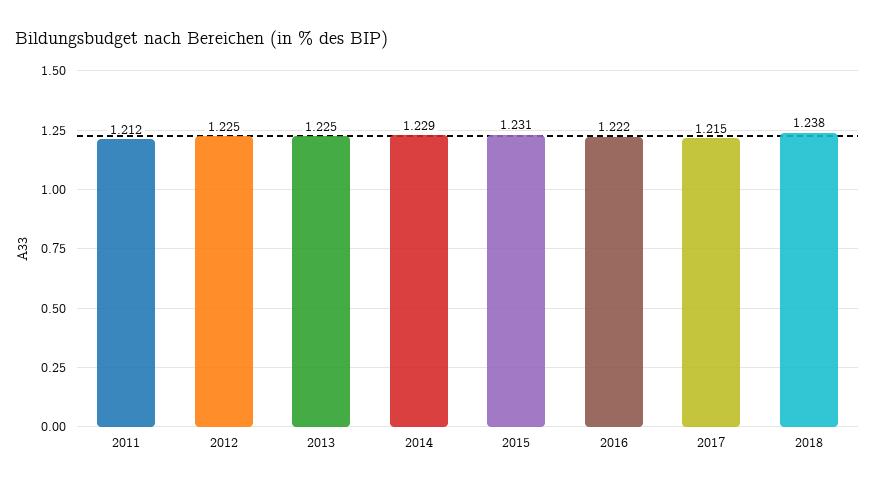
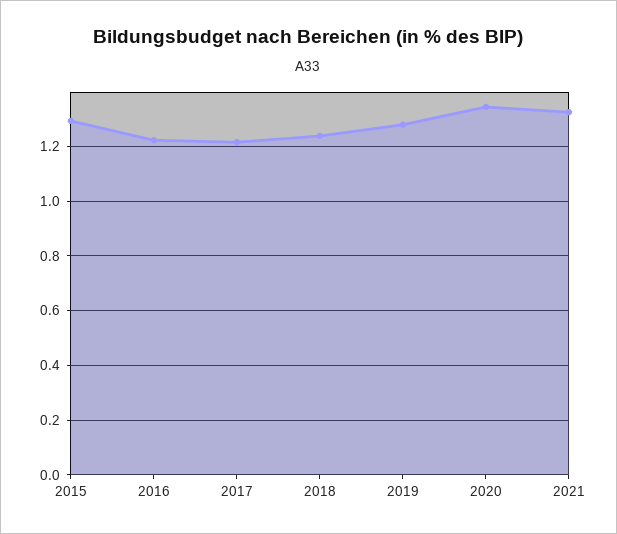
2011: 1.212 -> none
2012: 1.225 -> none
2013: 1.225 -> none
2014: 1.229 -> none
2015: 1.231 -> 1.3
2019: none -> 1.275
2020: none -> 1.35
2021: none -> 1.325

